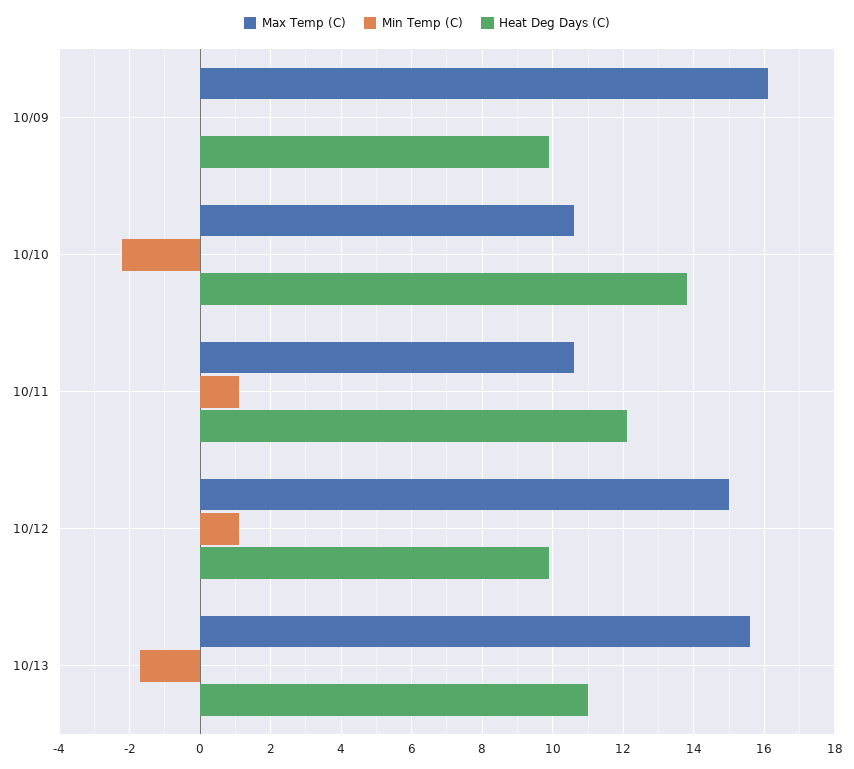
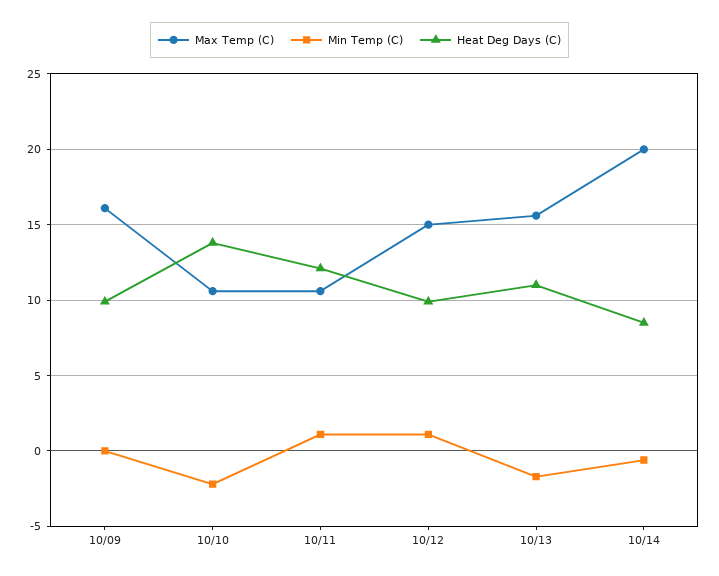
Max Temp (C), 10/14: none -> 20
Min Temp (C), 10/14: none -> -0.5
Heat Deg Days (C), 10/14: none -> 8.5

